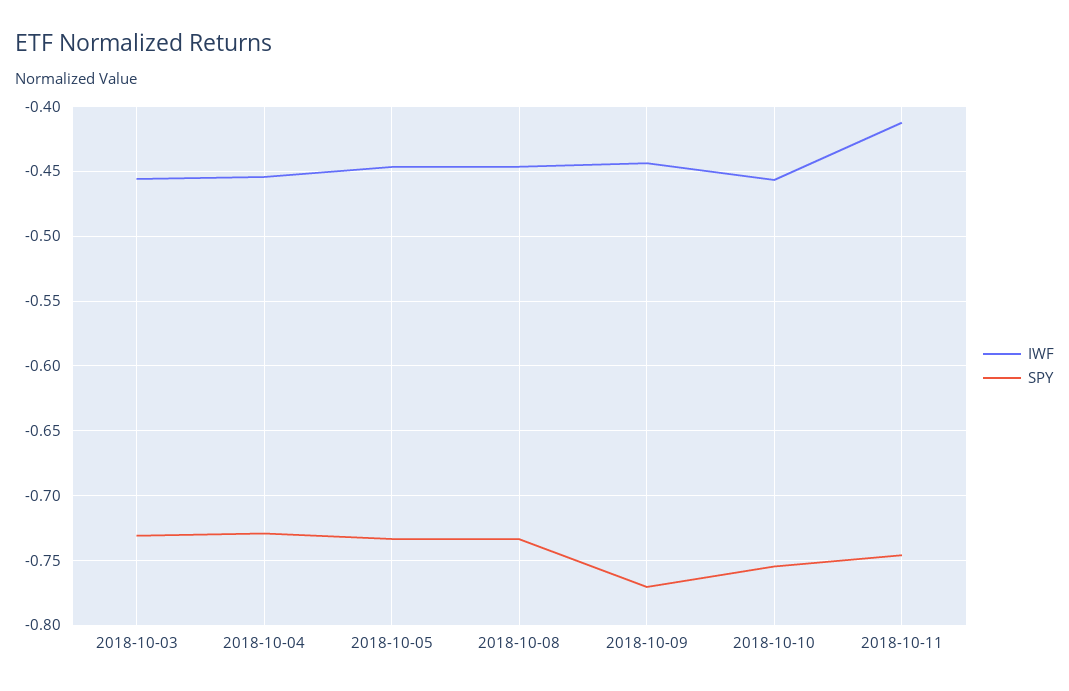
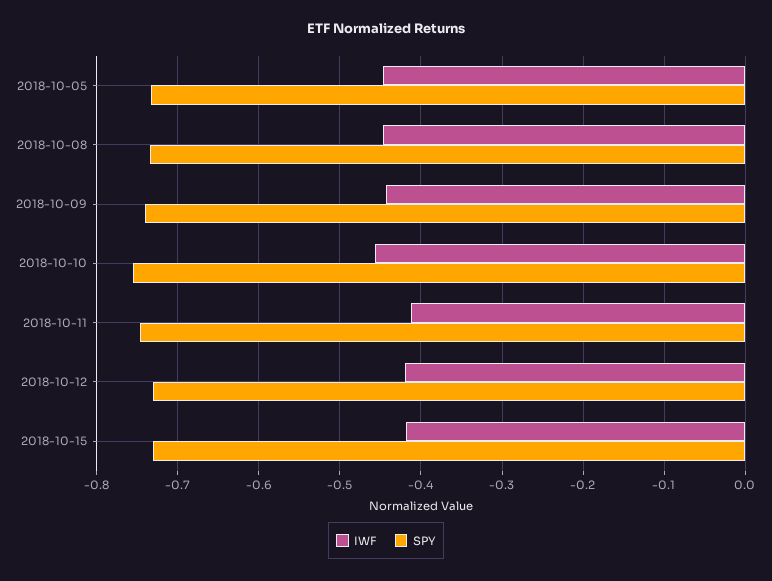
IWF, 2018-10-03: -0.455 -> none
SPY, 2018-10-03: -0.73 -> none
IWF, 2018-10-04: -0.455 -> none
SPY, 2018-10-04: -0.73 -> none
SPY, 2018-10-09: -0.77 -> -0.74
IWF, 2018-10-12: none -> -0.42
SPY, 2018-10-12: none -> -0.73
IWF, 2018-10-15: none -> -0.42
SPY, 2018-10-15: none -> -0.73

